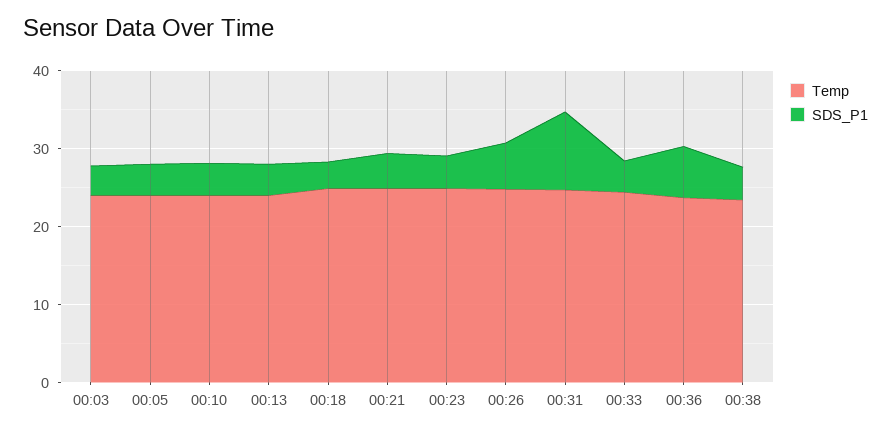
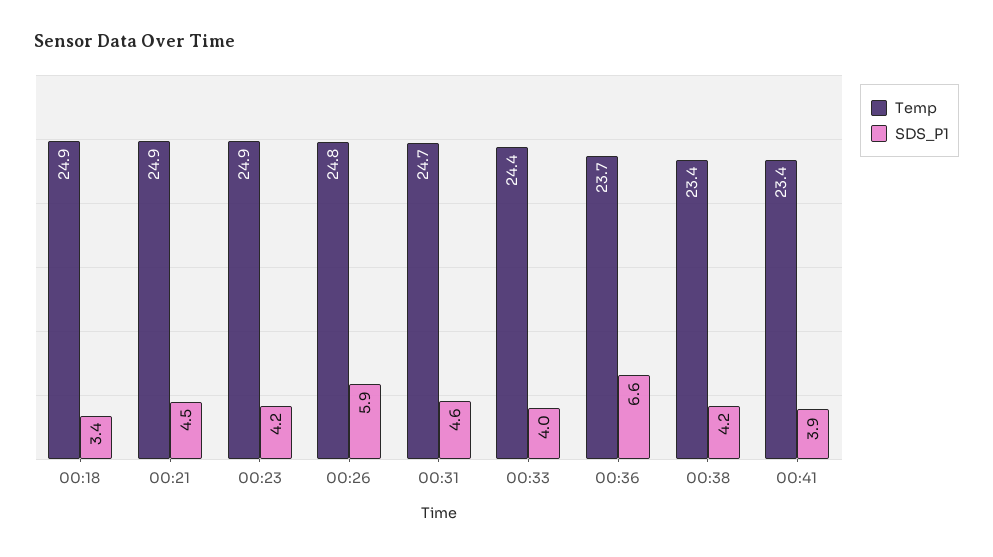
Temp, 00:03: 24 -> none
SDS_P1, 00:03: 4 -> none
Temp, 00:05: 24 -> none
SDS_P1, 00:05: 4 -> none
Temp, 00:10: 24 -> none
SDS_P1, 00:10: 4 -> none
Temp, 00:13: 24 -> none
SDS_P1, 00:13: 4 -> none
SDS_P1, 00:31: 10 -> 4.6
Temp, 00:41: none -> 23.4
SDS_P1, 00:41: none -> 3.9

